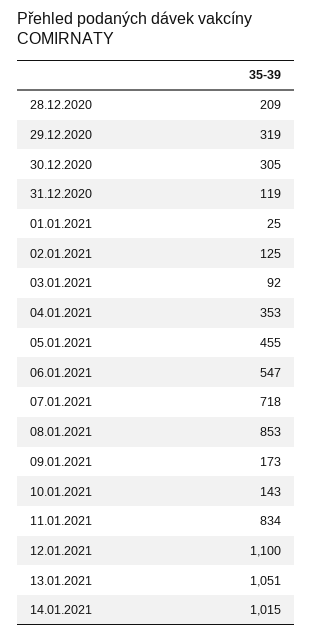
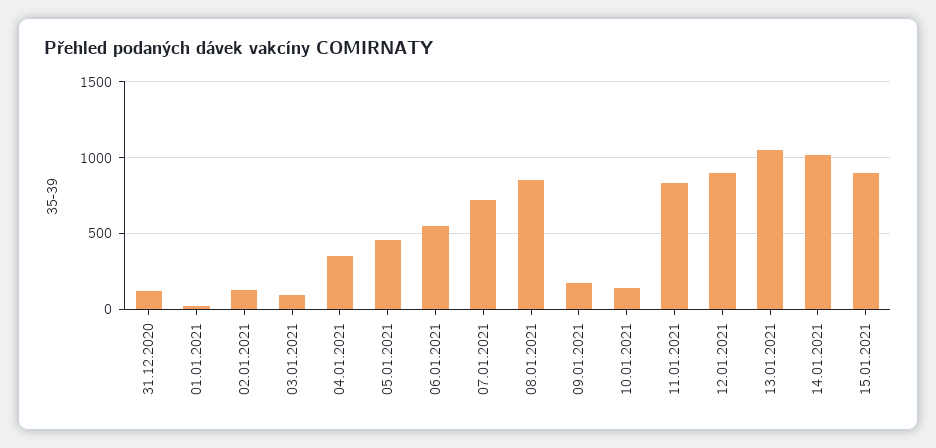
28.12.2020: 209 -> none
29.12.2020: 319 -> none
30.12.2020: 305 -> none
12.01.2021: 1100 -> 900
15.01.2021: none -> 900

